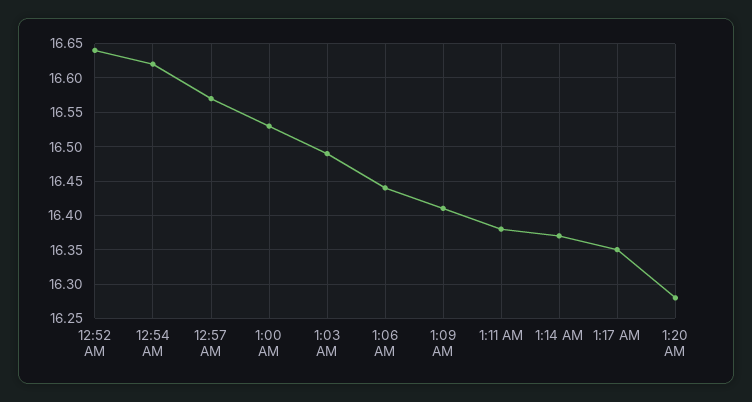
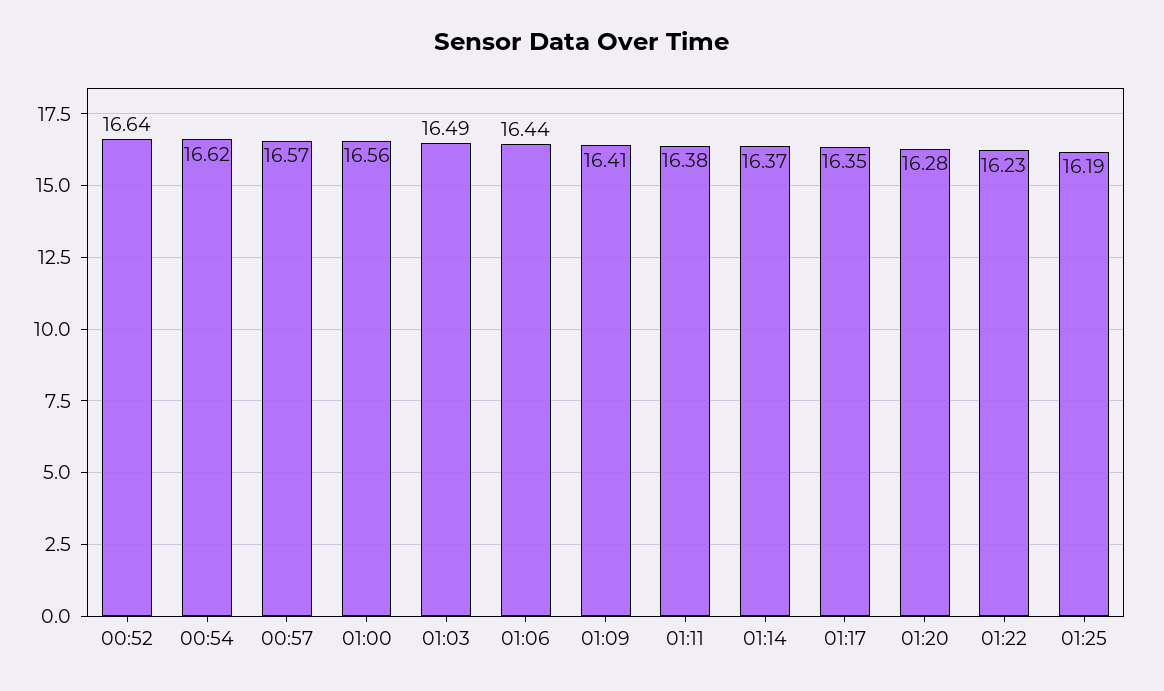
1:00 AM: 16.53 -> 16.56
01:22: none -> 16.23
01:25: none -> 16.19

